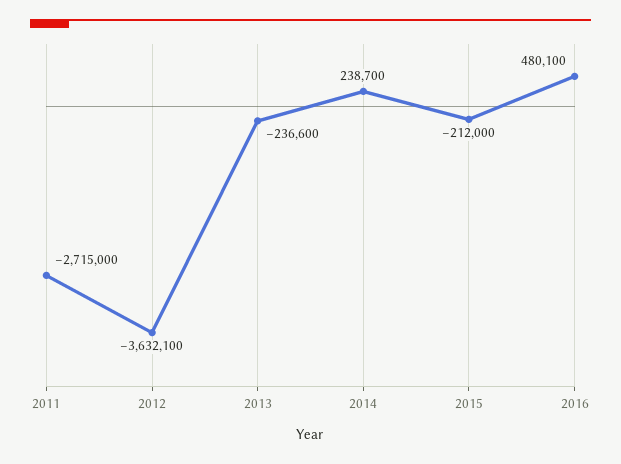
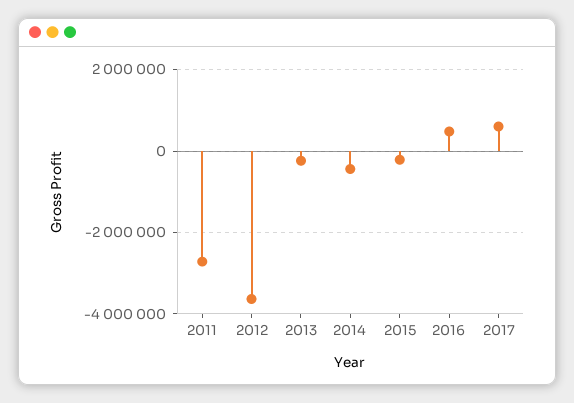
2014: 238700 -> -400000
2017: none -> 600000

